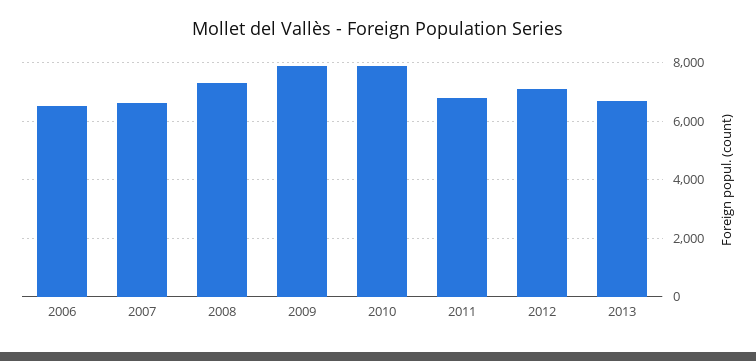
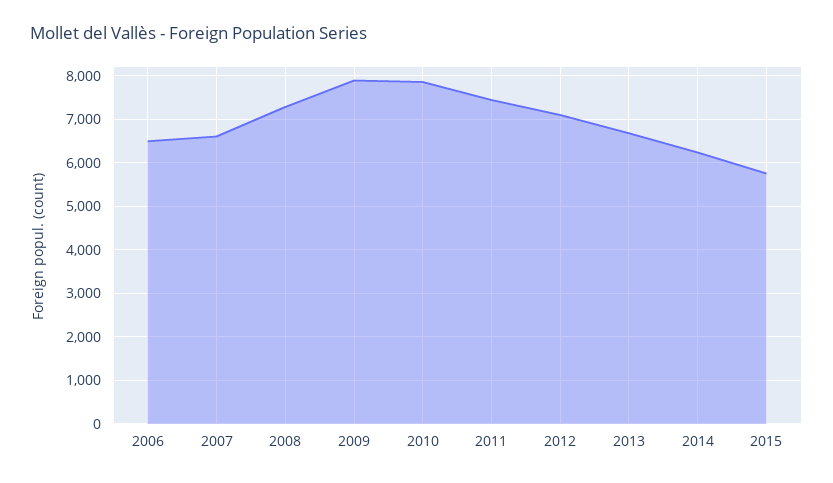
2011: 6750 -> 7400
2014: none -> 6200
2015: none -> 5800

